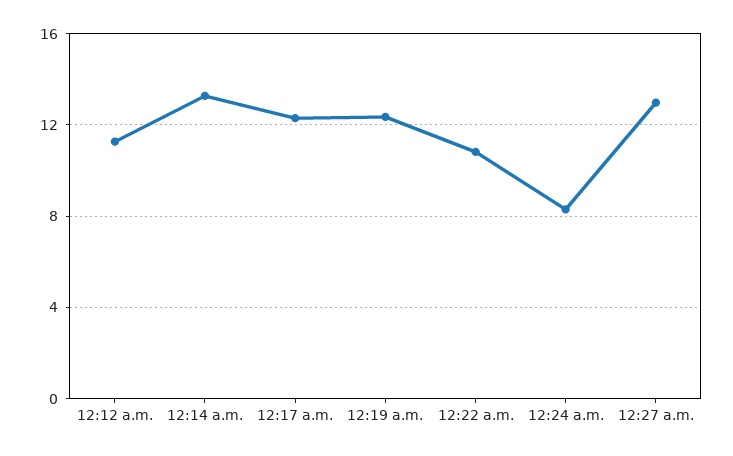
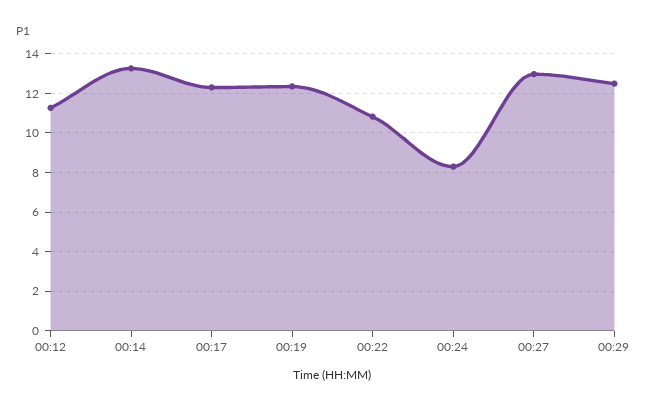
00:29: none -> 12.5

